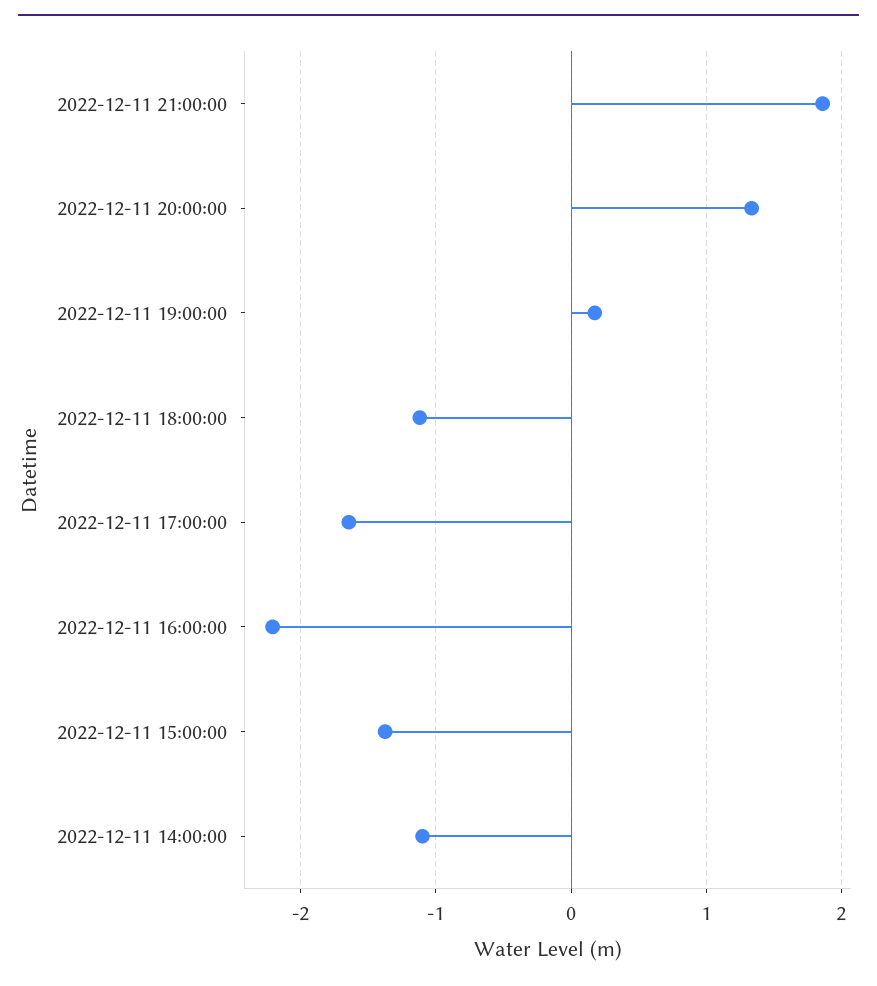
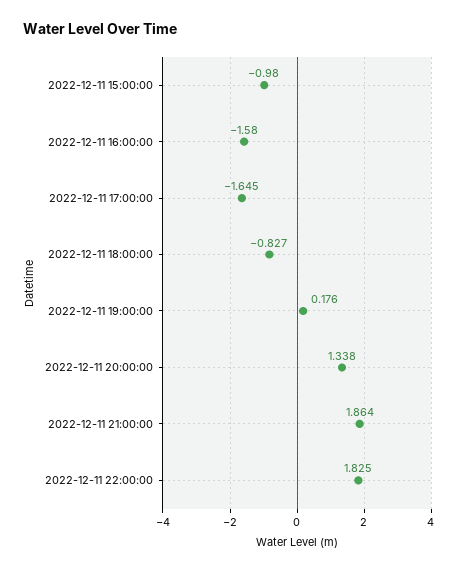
2022-12-11 18:00:00: -1.1 -> -0.827
2022-12-11 16:00:00: -2.2 -> -1.58
2022-12-11 15:00:00: -1.4 -> -0.98
2022-12-11 14:00:00: -1.1 -> none
2022-12-11 22:00:00: none -> 1.825

